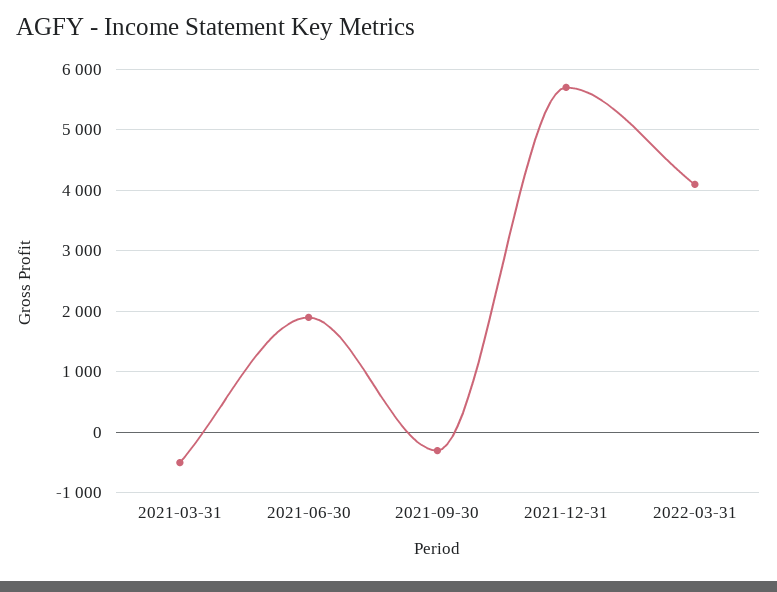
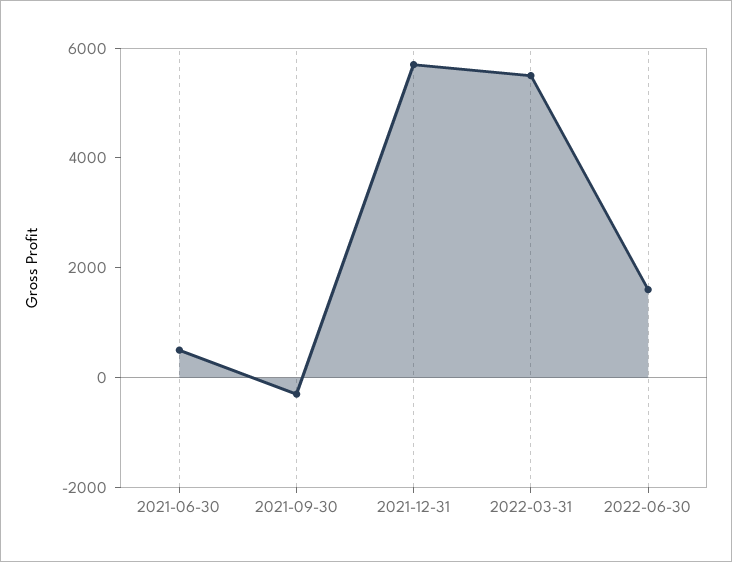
2021-03-31: -500 -> none
2021-06-30: 1900 -> 500
2022-03-31: 4100 -> 5500
2022-06-30: none -> 1500

